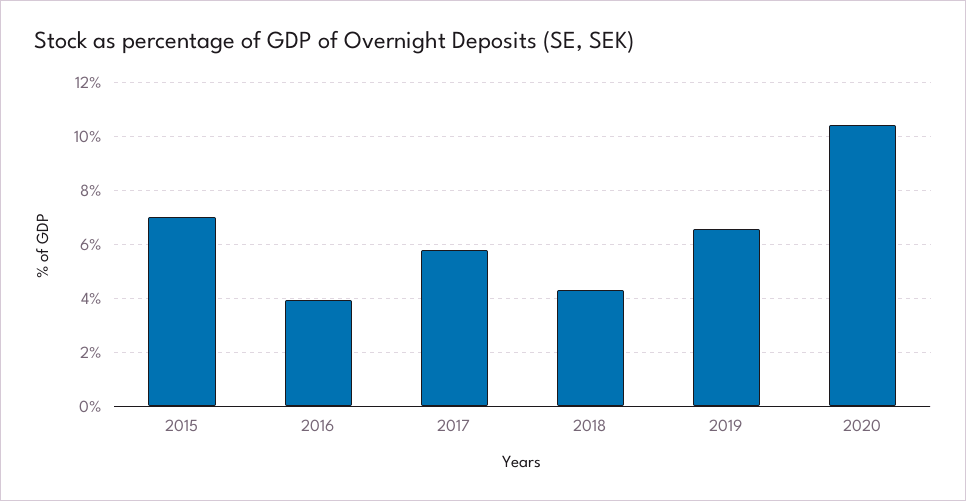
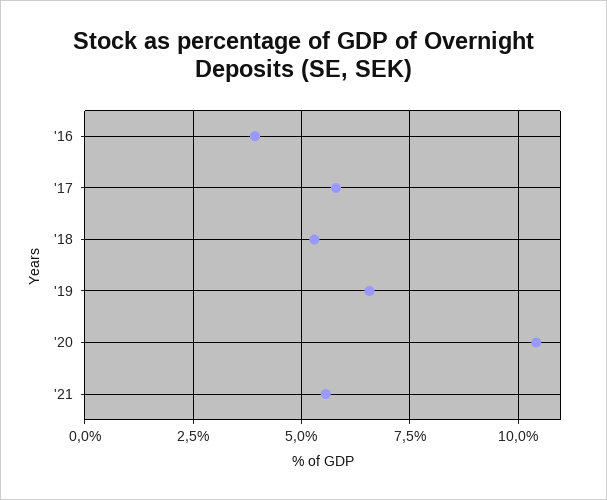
2015: 7 -> none
2018: 4.25 -> 5.25
'21: none -> 5.5

